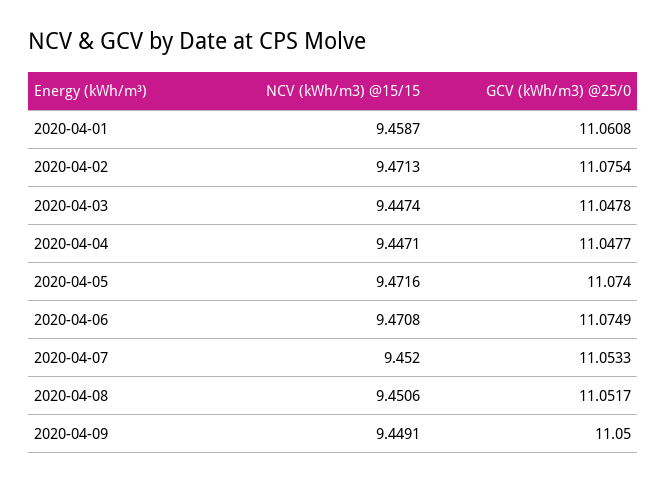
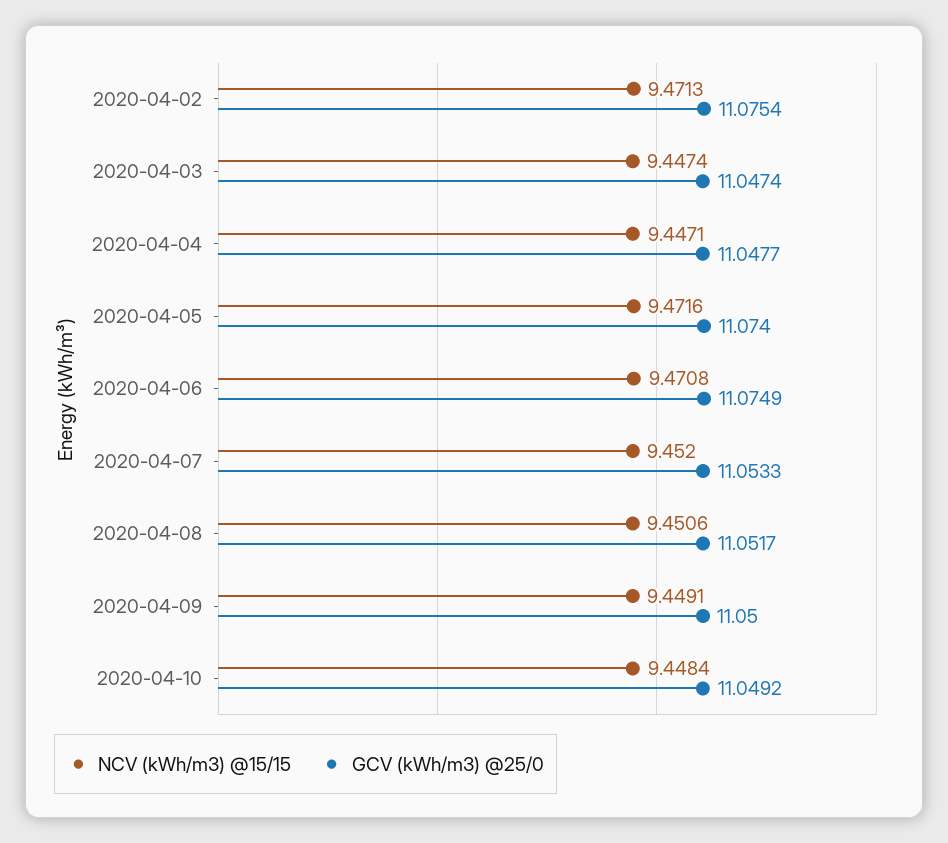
NCV (kWh/m3) @15/15, 2020-04-01: 9.4587 -> none
GCV (kWh/m3) @25/0, 2020-04-01: 11.0608 -> none
GCV (kWh/m3) @25/0, 2020-04-03: 11.0478 -> 11.0474
NCV (kWh/m3) @15/15, 2020-04-10: none -> 9.4484
GCV (kWh/m3) @25/0, 2020-04-10: none -> 11.0492

